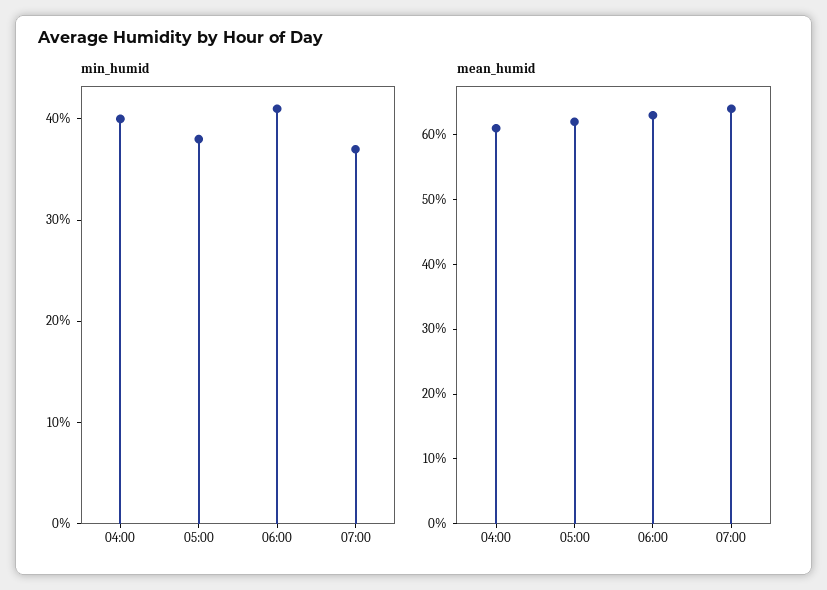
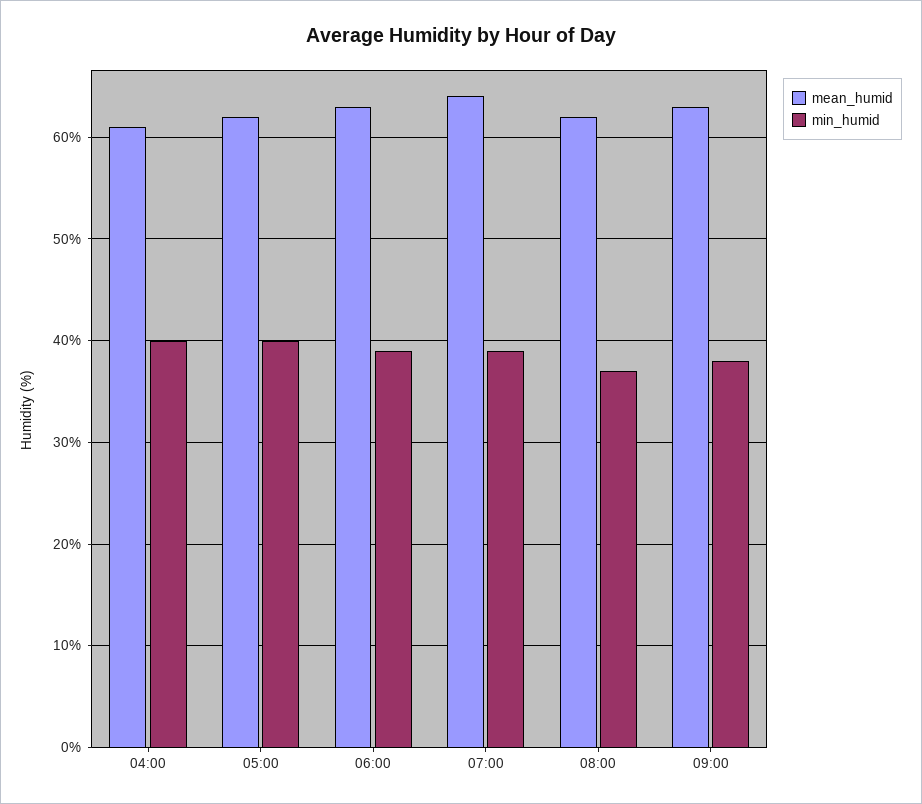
min_humid, 05:00: 38 -> 40
min_humid, 06:00: 41 -> 39
min_humid, 07:00: 37 -> 39
mean_humid, 08:00: none -> 62
min_humid, 08:00: none -> 37
mean_humid, 09:00: none -> 63
min_humid, 09:00: none -> 38

